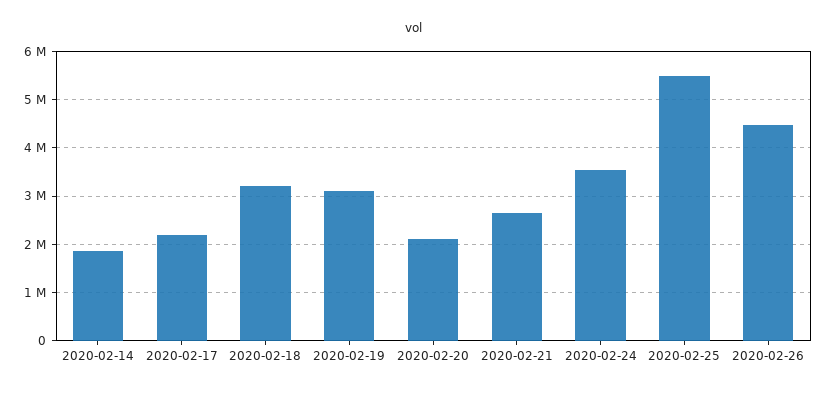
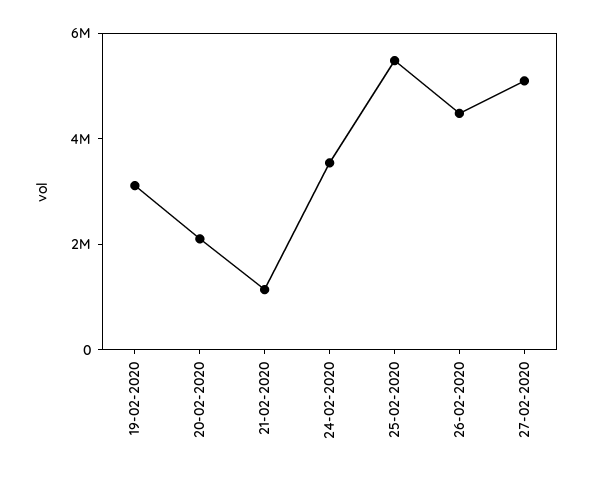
2020-02-14: 1800000 -> none
2020-02-17: 2200000 -> none
2020-02-18: 3200000 -> none
2020-02-21: 2600000 -> 1000000
27-02-2020: none -> 5000000

